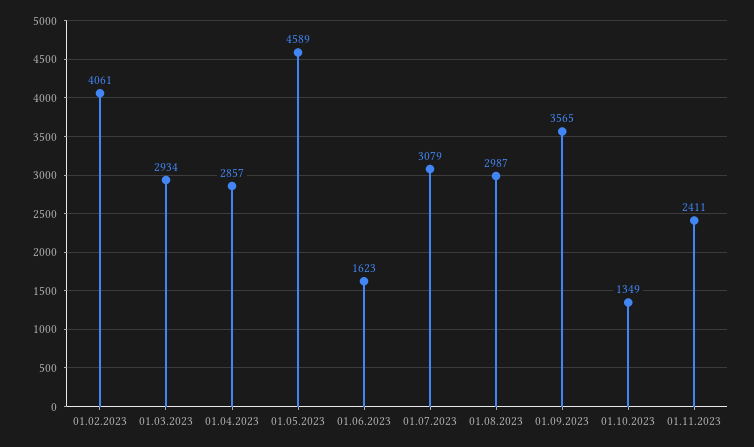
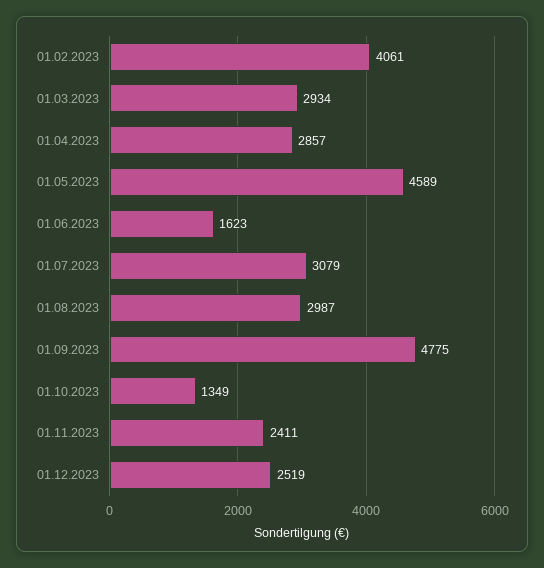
01.09.2023: 3565 -> 4775
01.12.2023: none -> 2519

